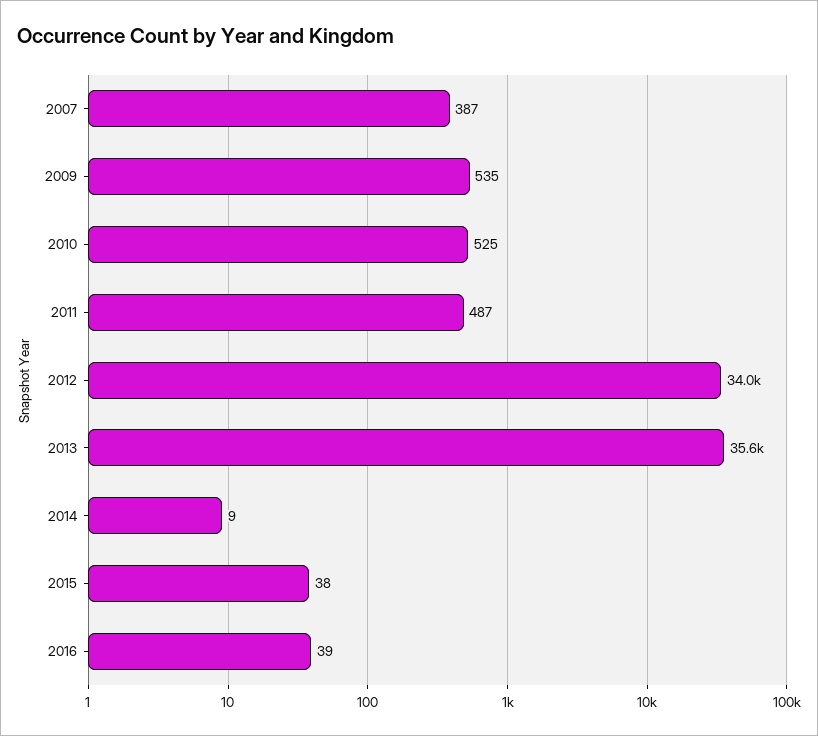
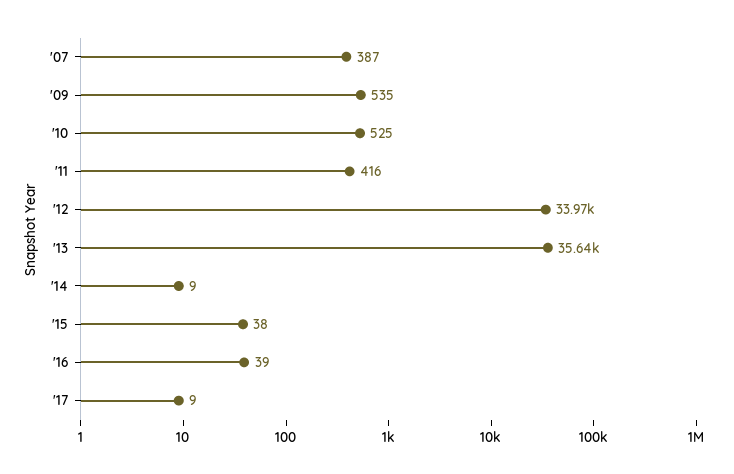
2011: 487 -> 416
'17: none -> 9

